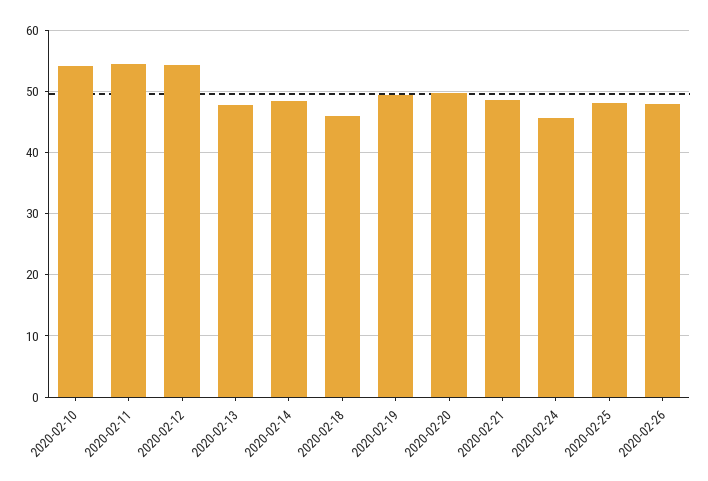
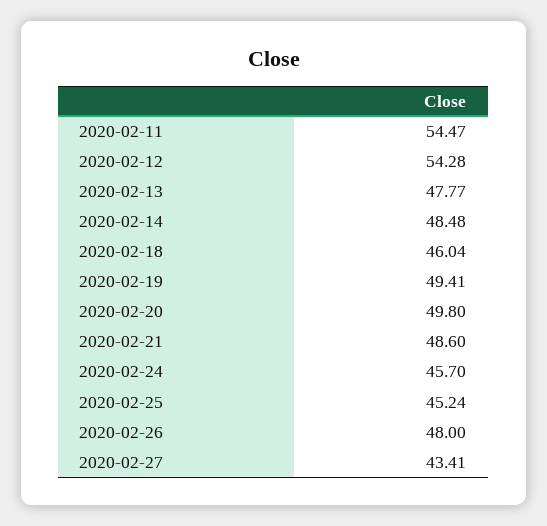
2020-02-10: 54 -> none
2020-02-25: 48 -> 45.24
2020-02-27: none -> 43.41

